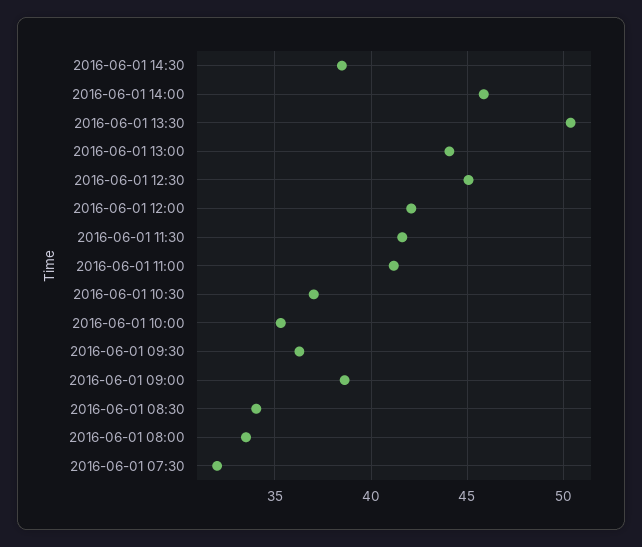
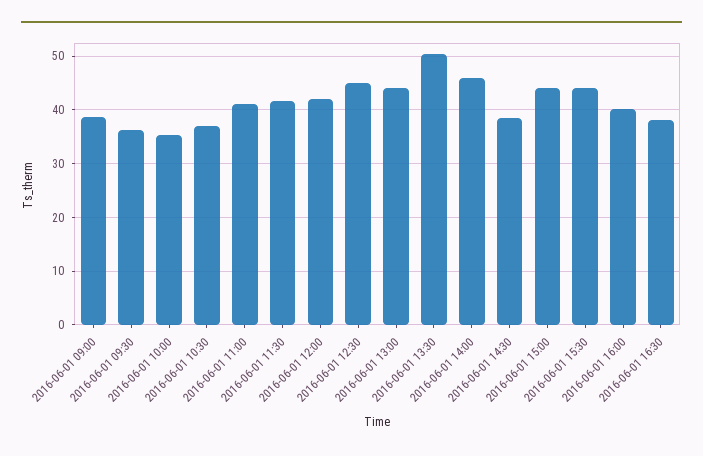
2016-06-01 08:30: 34 -> none
2016-06-01 08:00: 33.5 -> none
2016-06-01 07:30: 32 -> none
2016-06-01 15:00: none -> 44
2016-06-01 15:30: none -> 44
2016-06-01 16:00: none -> 40
2016-06-01 16:30: none -> 38

